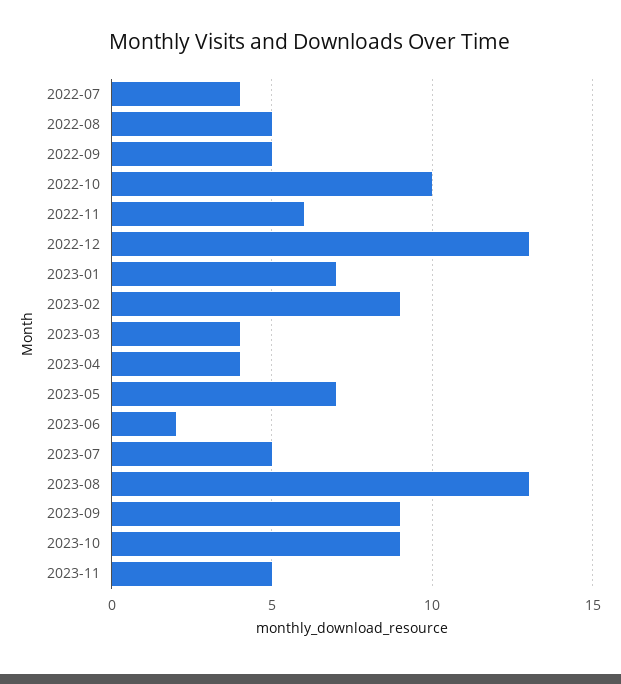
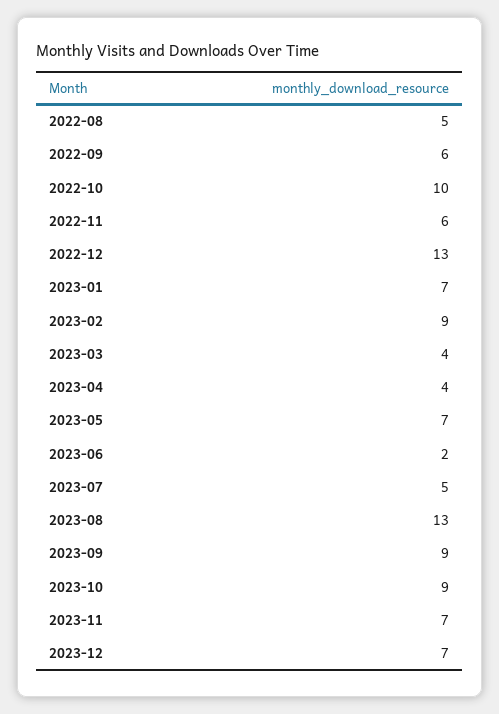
2022-07: 4 -> none
2022-09: 5 -> 6
2023-11: 5 -> 7
2023-12: none -> 7

